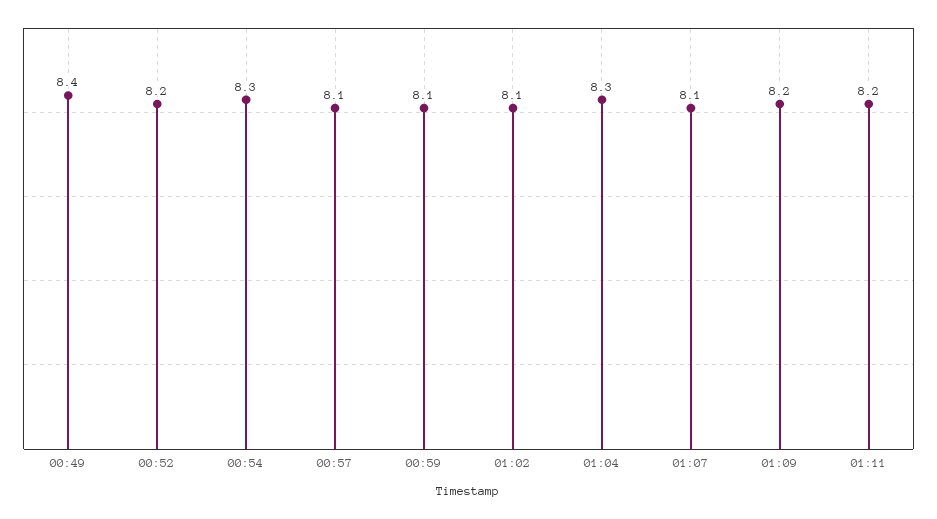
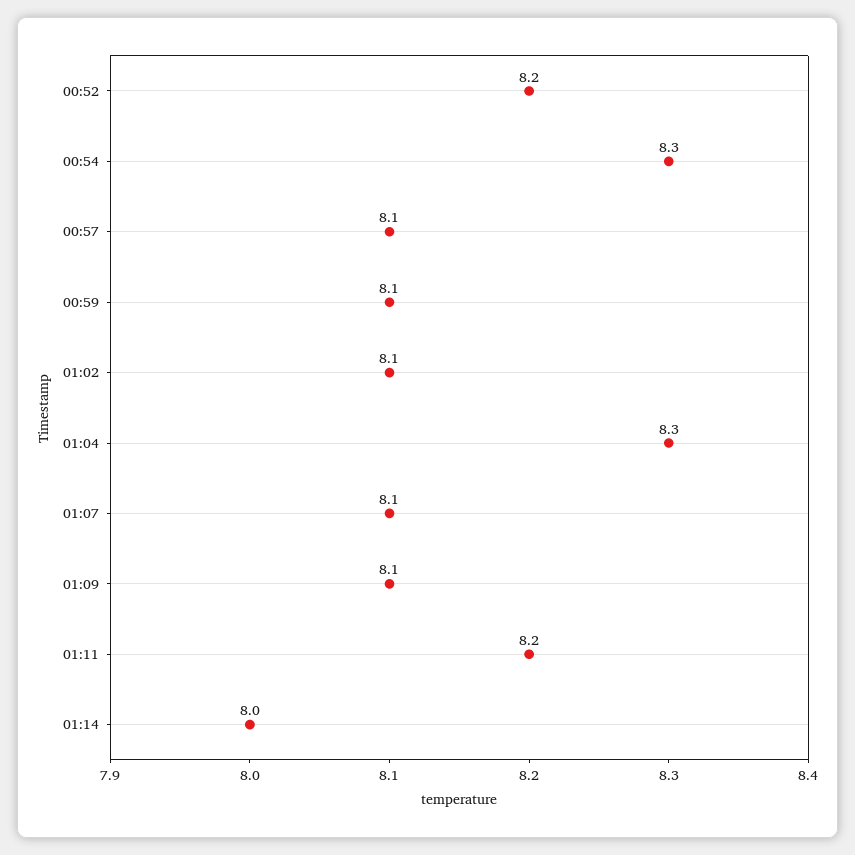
00:49: 8.4 -> none
01:09: 8.2 -> 8.1
01:14: none -> 8

